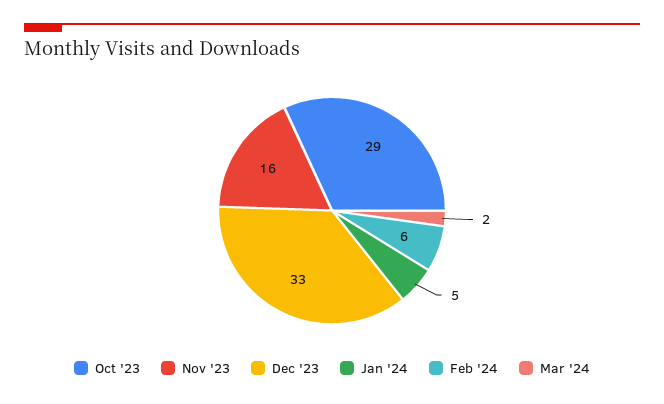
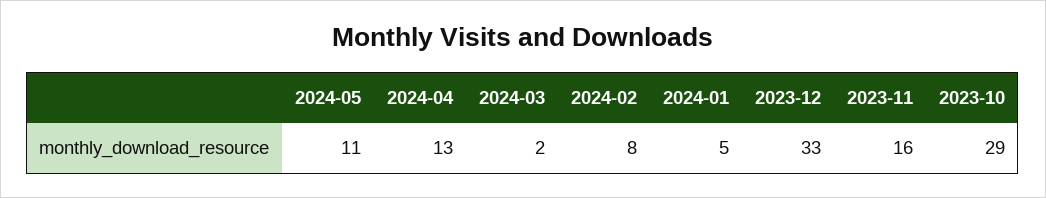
Feb '24: 6 -> 8
2024-05: none -> 11
2024-04: none -> 13

